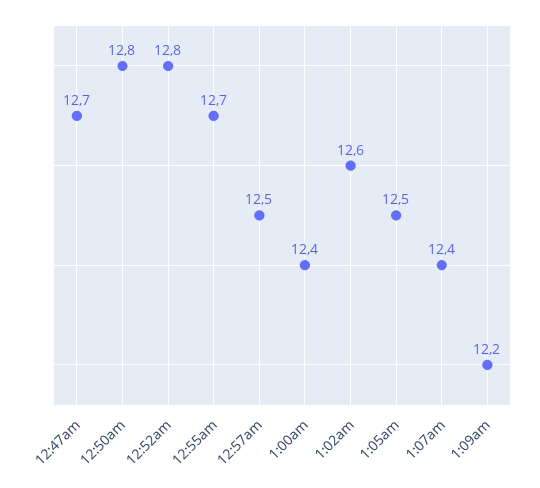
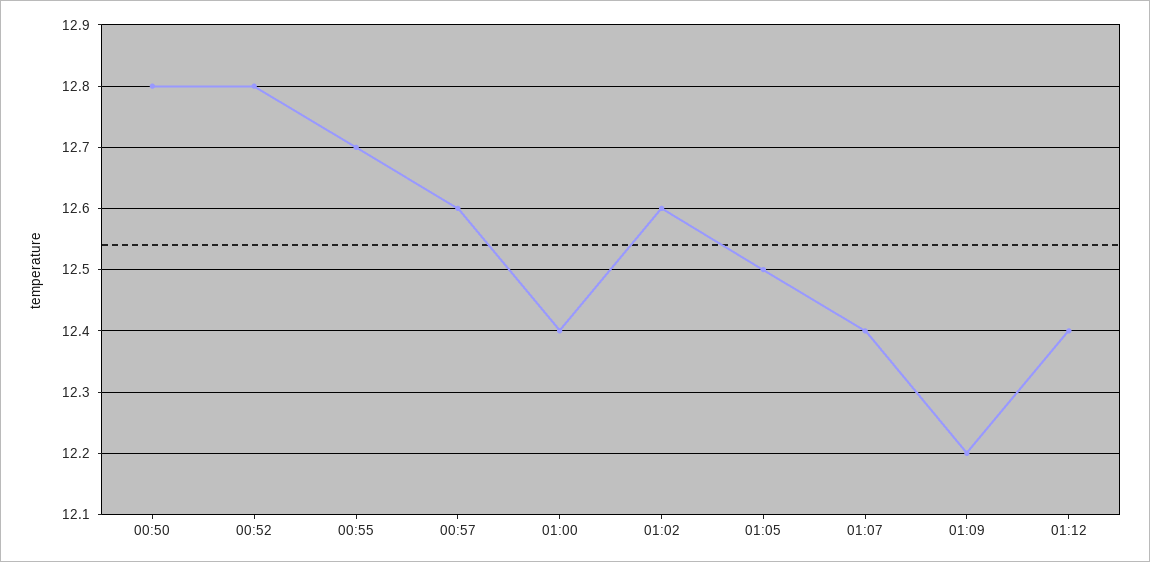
12:47am: 12.7 -> none
12:57am: 12.5 -> 12.6
01:12: none -> 12.4

